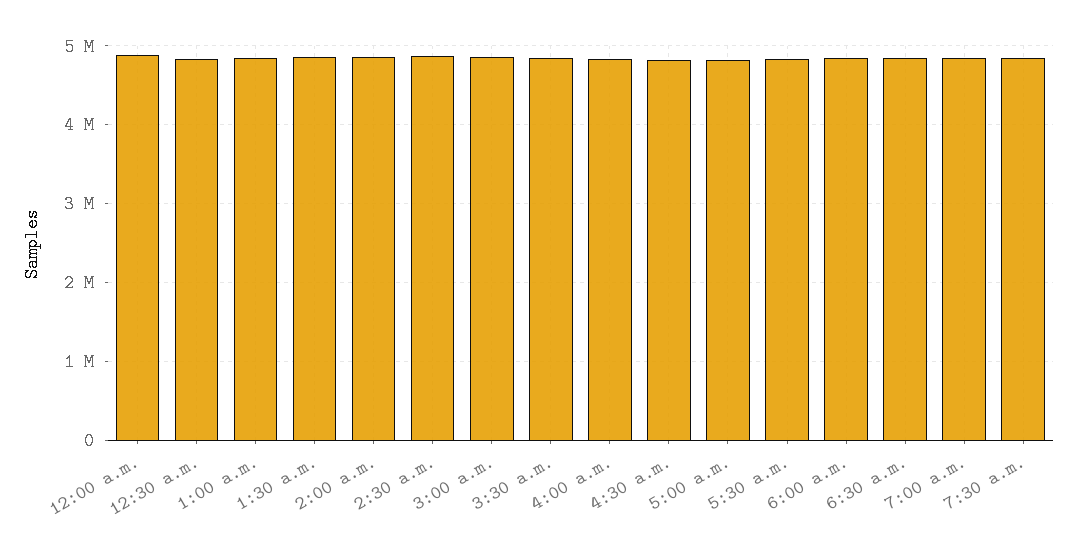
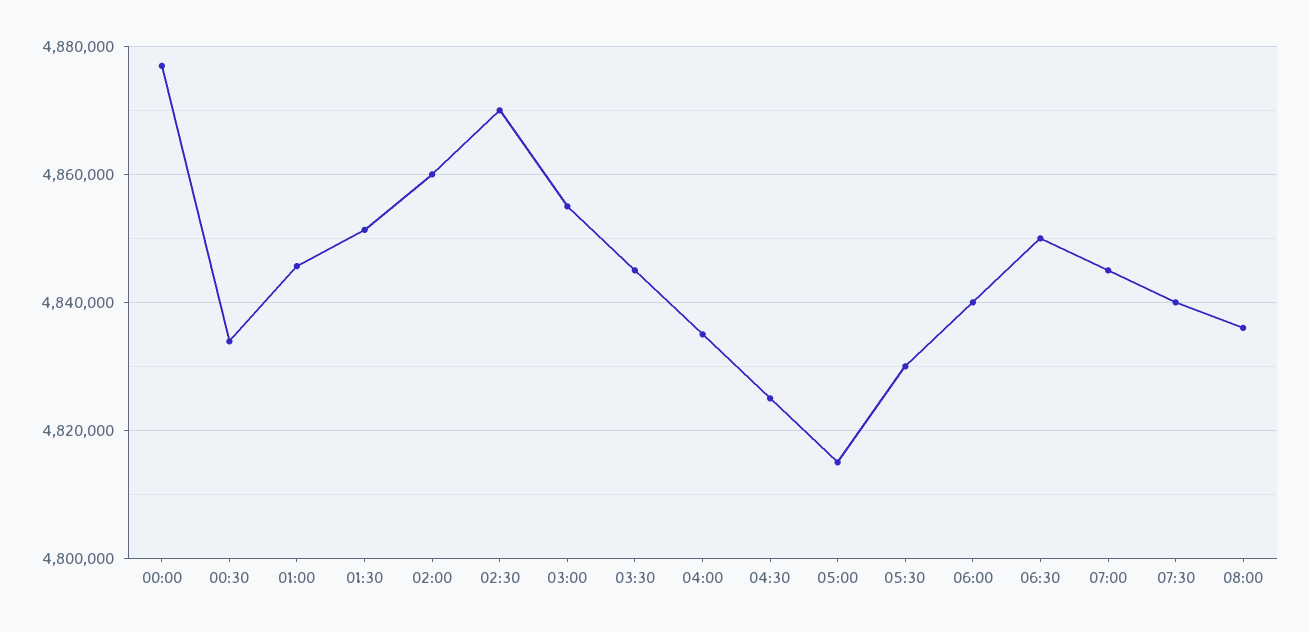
08:00: none -> 4836000

